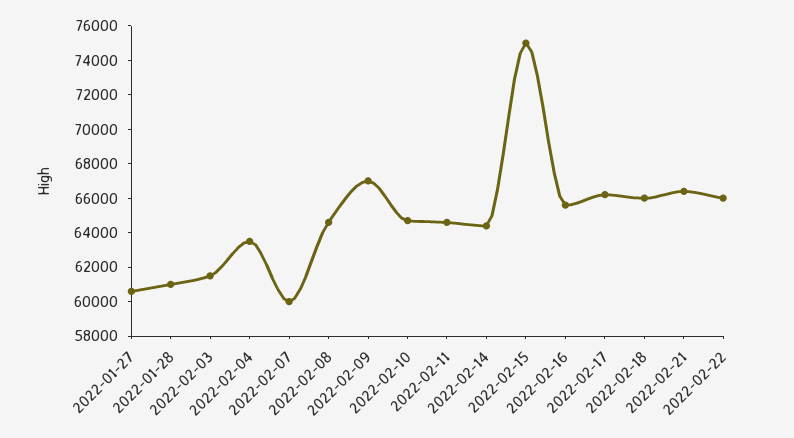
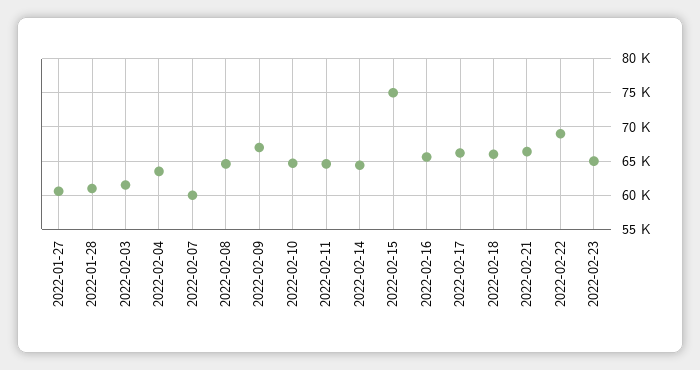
2022-02-22: 66000 -> 69000
2022-02-23: none -> 65000

